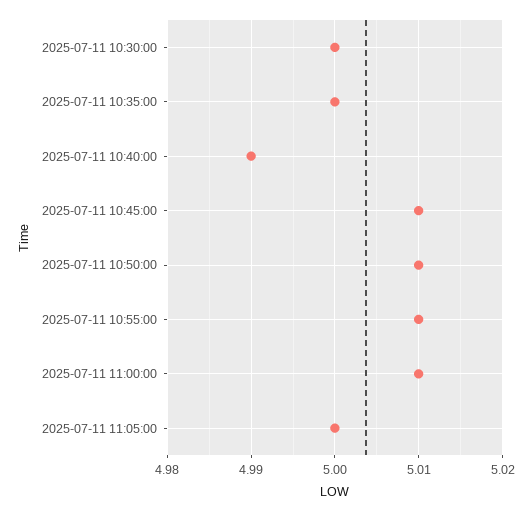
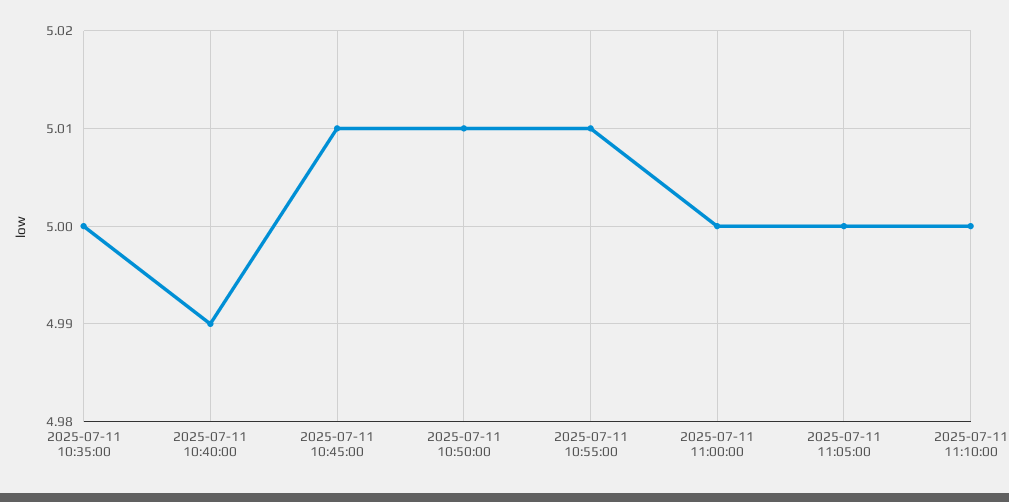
2025-07-11 10:30:00: 5 -> none
2025-07-11 11:00:00: 5.01 -> 5
2025-07-11 11:10:00: none -> 5

